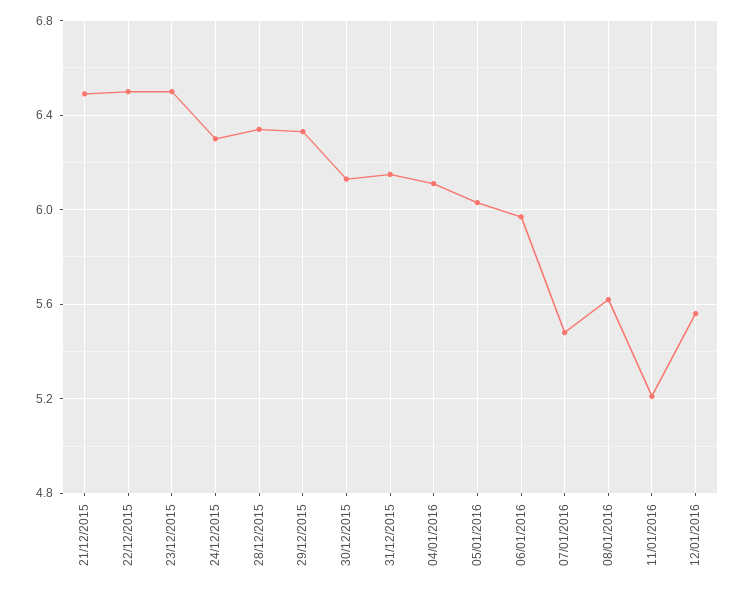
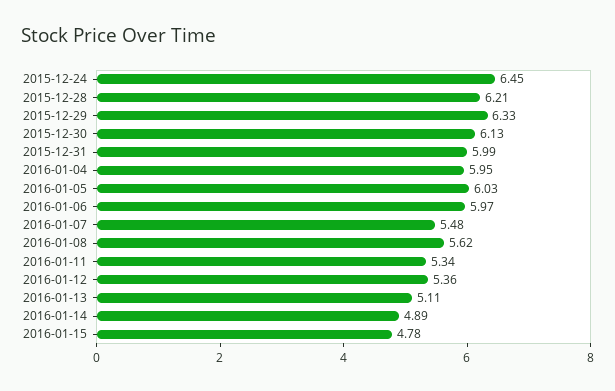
21/12/2015: 6.5 -> none
22/12/2015: 6.5 -> none
23/12/2015: 6.5 -> none
24/12/2015: 6.3 -> 6.45
28/12/2015: 6.35 -> 6.21
31/12/2015: 6.15 -> 5.99
04/01/2016: 6.1 -> 5.95
11/01/2016: 5.2 -> 5.34
12/01/2016: 5.55 -> 5.36
2016-01-13: none -> 5.11
2016-01-14: none -> 4.89
2016-01-15: none -> 4.78

